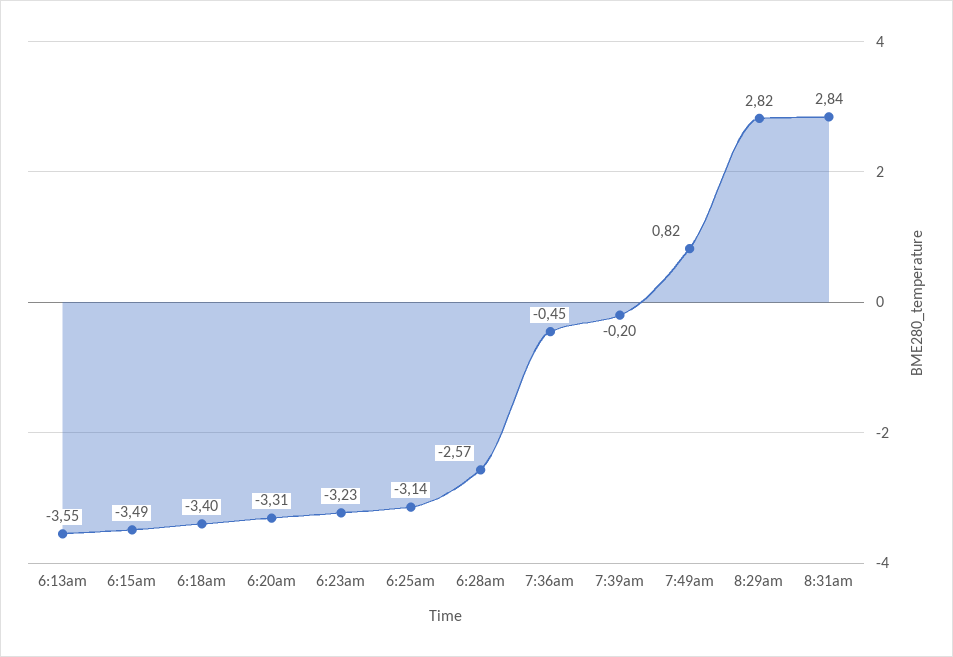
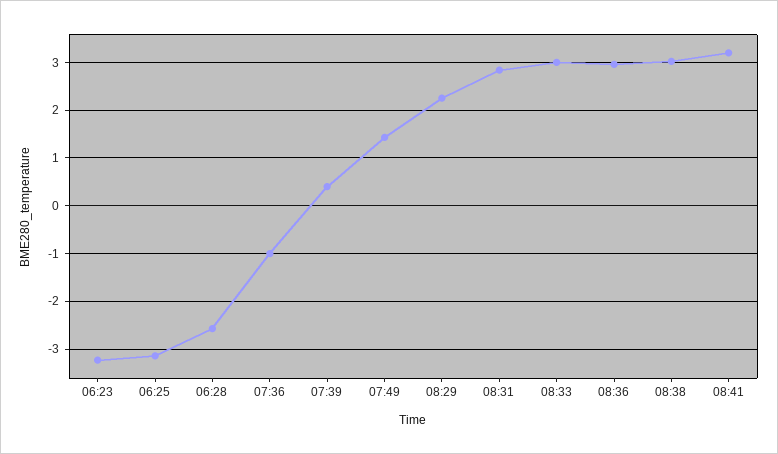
6:13am: -3.55 -> none
6:15am: -3.49 -> none
6:18am: -3.4 -> none
6:20am: -3.31 -> none
7:36am: -0.45 -> -1
7:39am: -0.2 -> 0.4
7:49am: 0.82 -> 1.4
8:29am: 2.82 -> 2.2
08:33: none -> 3
08:36: none -> 3
08:38: none -> 3
08:41: none -> 3.2

